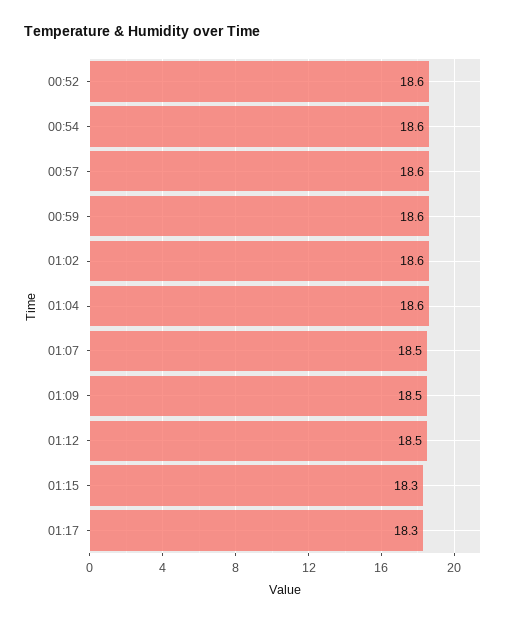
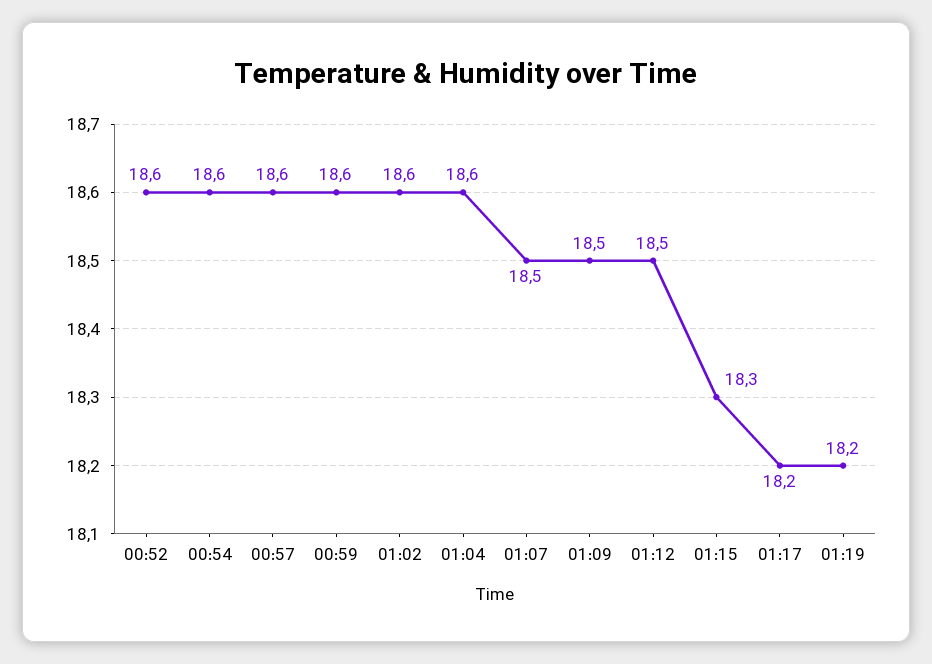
01:17: 18.3 -> 18.2
01:19: none -> 18.2

